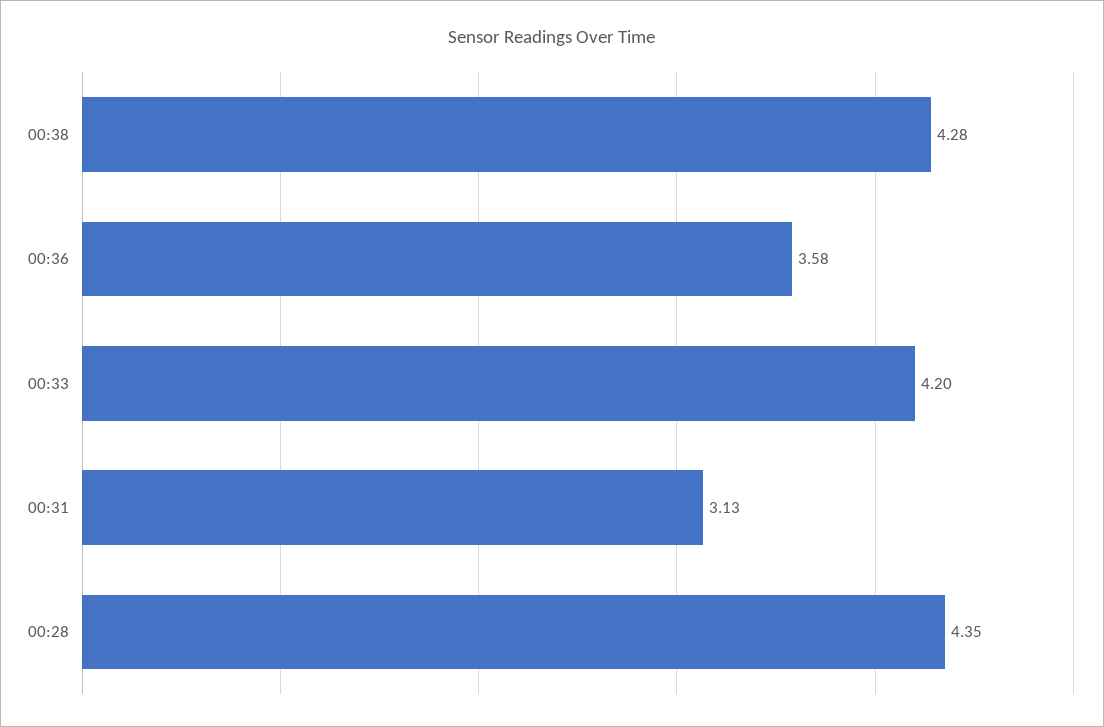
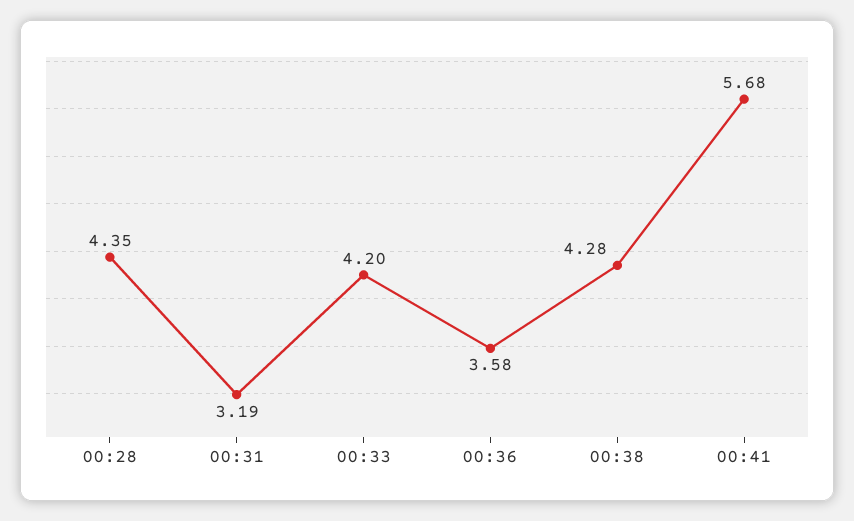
00:31: 3.13 -> 3.19
00:41: none -> 5.68

